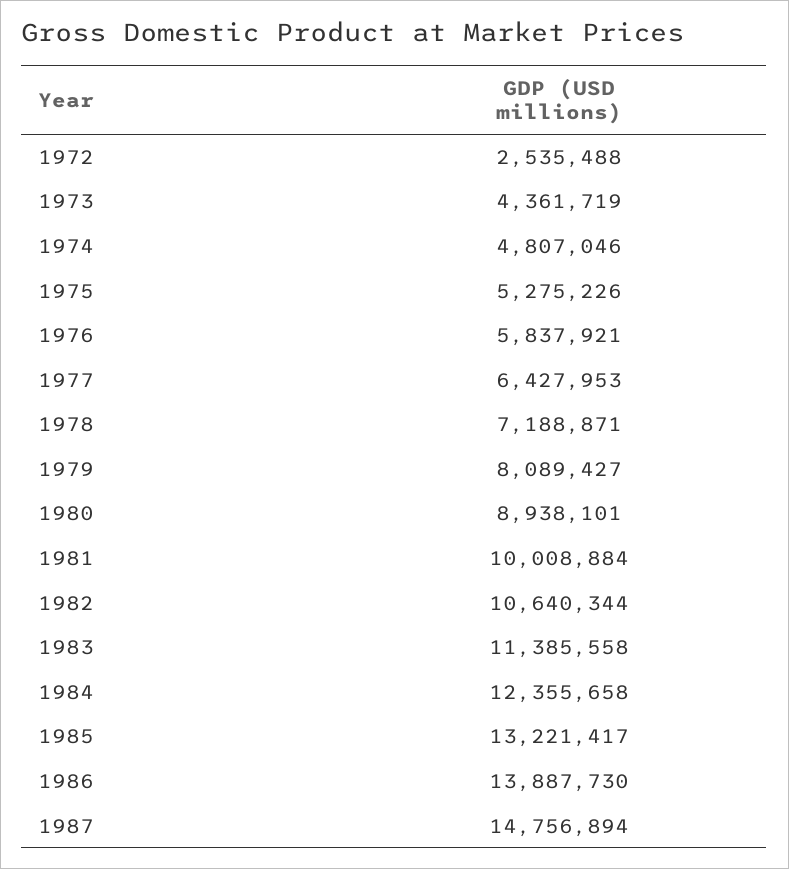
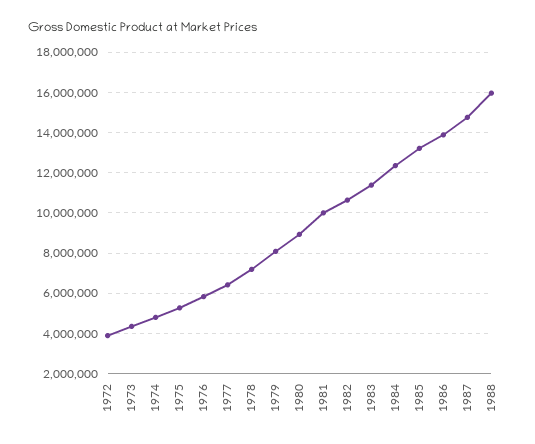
1972: 2535488 -> 4000000
1988: none -> 16000000

